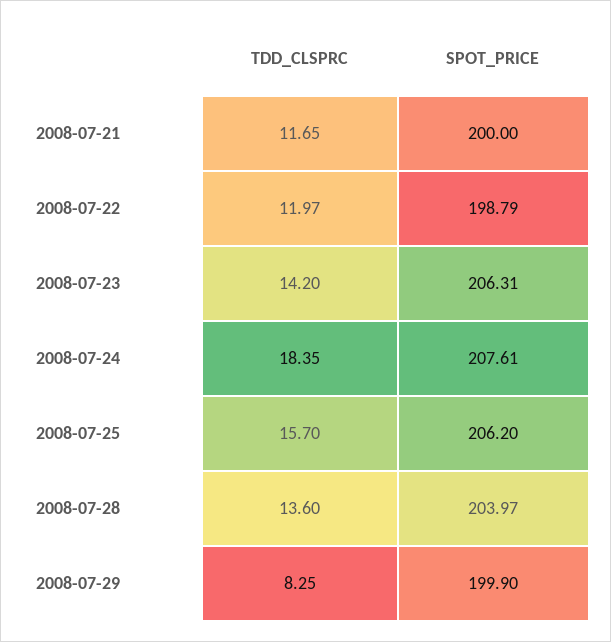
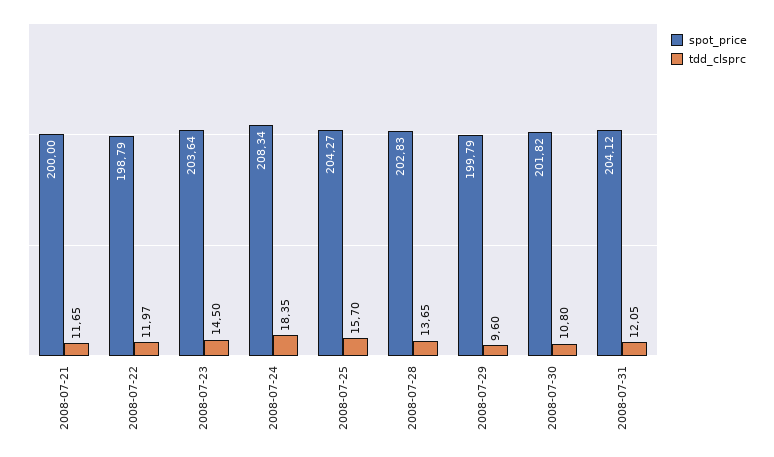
TDD_CLSPRC, 2008-07-23: 14.2 -> 14.5
SPOT_PRICE, 2008-07-23: 206.31 -> 203.64
SPOT_PRICE, 2008-07-24: 207.61 -> 208.34
SPOT_PRICE, 2008-07-25: 206.2 -> 204.27
TDD_CLSPRC, 2008-07-28: 13.6 -> 13.65
SPOT_PRICE, 2008-07-28: 203.97 -> 202.83
TDD_CLSPRC, 2008-07-29: 8.25 -> 9.6
SPOT_PRICE, 2008-07-29: 199.9 -> 199.79
SPOT_PRICE, 2008-07-30: none -> 201.82
TDD_CLSPRC, 2008-07-30: none -> 10.8
SPOT_PRICE, 2008-07-31: none -> 204.12
TDD_CLSPRC, 2008-07-31: none -> 12.05

